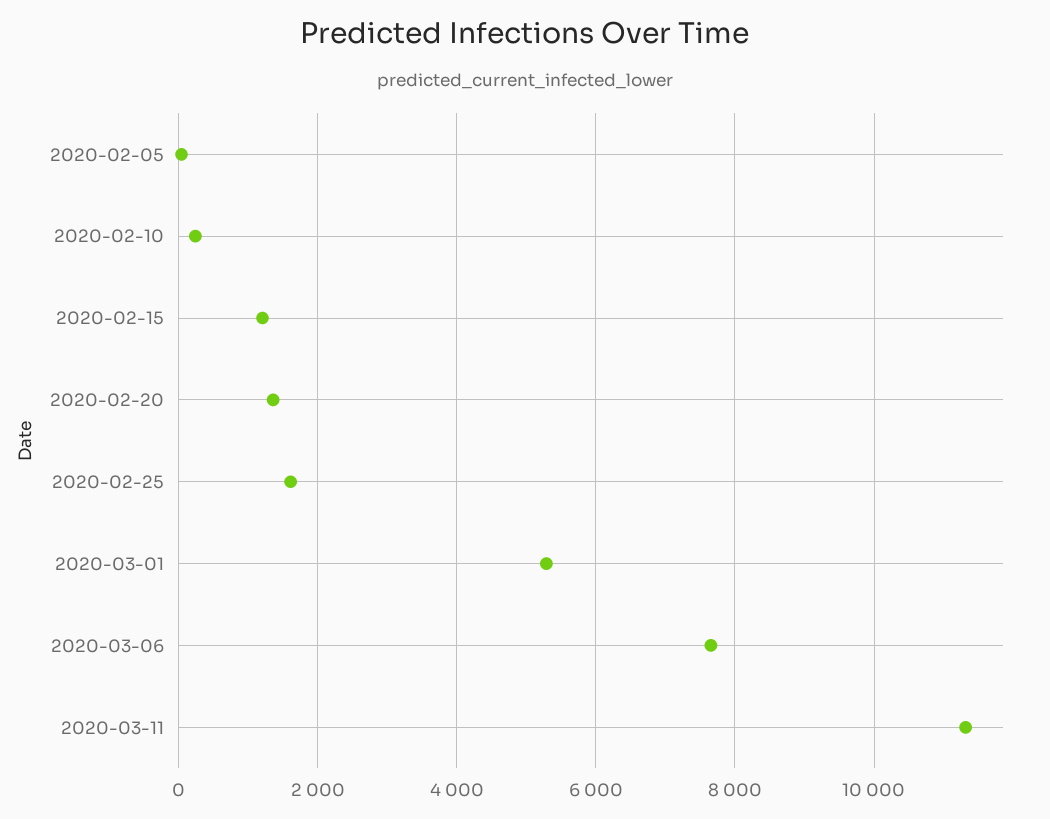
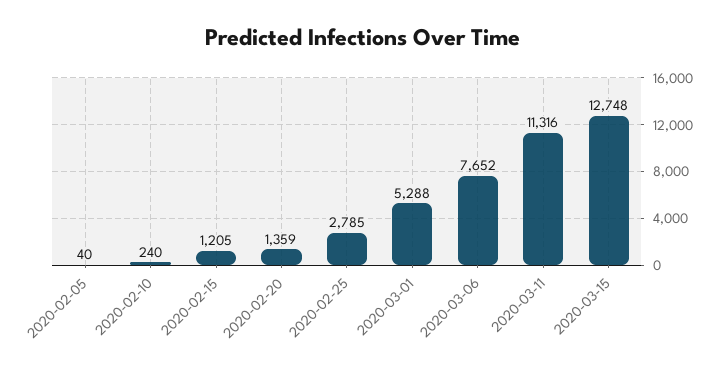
2020-02-25: 1600 -> 2785
2020-03-15: none -> 12748

